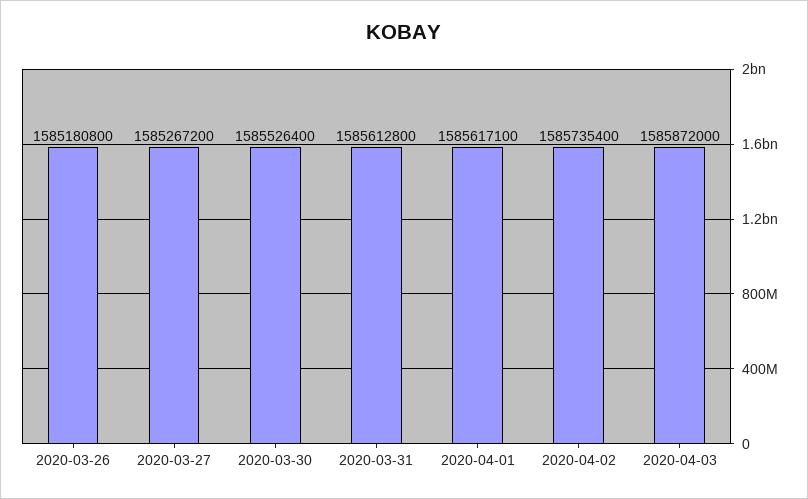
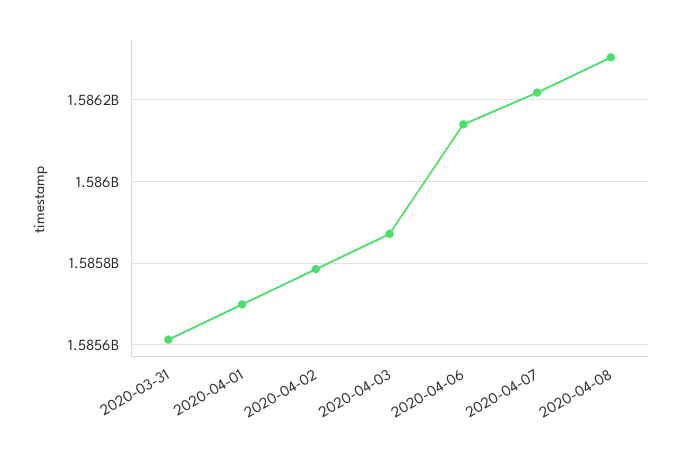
2020-03-26: 1585180800 -> none
2020-03-27: 1585267200 -> none
2020-03-30: 1585526400 -> none
2020-04-01: 1585617100 -> 1585700000
2020-04-02: 1585735400 -> 1585780000
2020-04-06: none -> 1586140000
2020-04-07: none -> 1586220000
2020-04-08: none -> 1586300000

